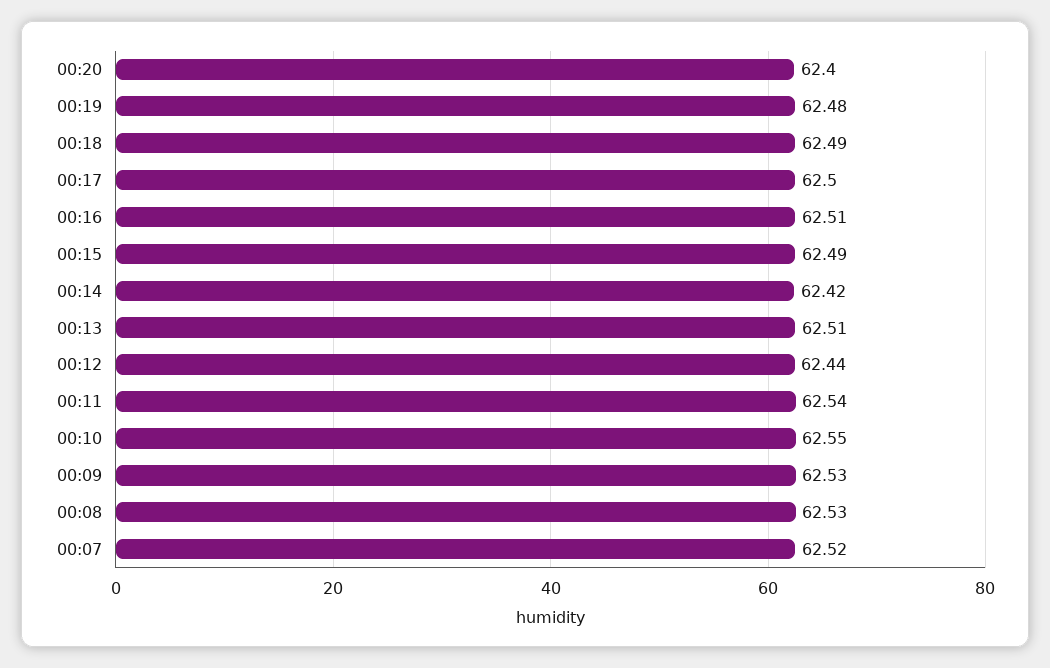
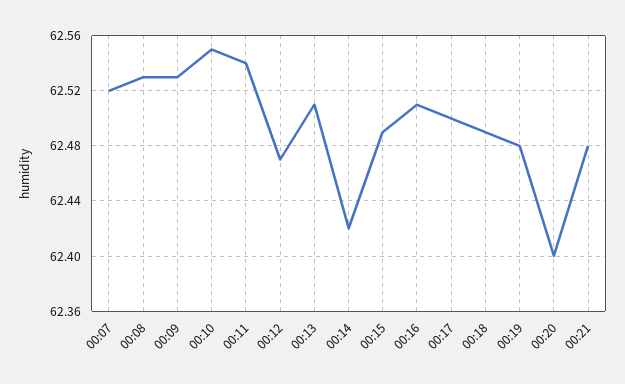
00:12: 62.44 -> 62.47
00:21: none -> 62.48

